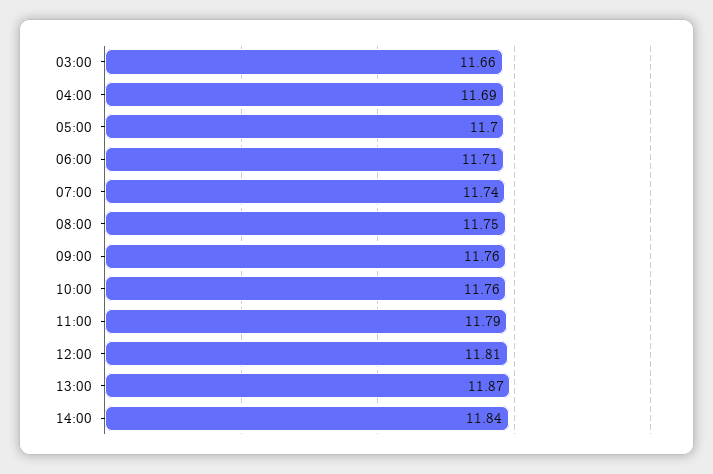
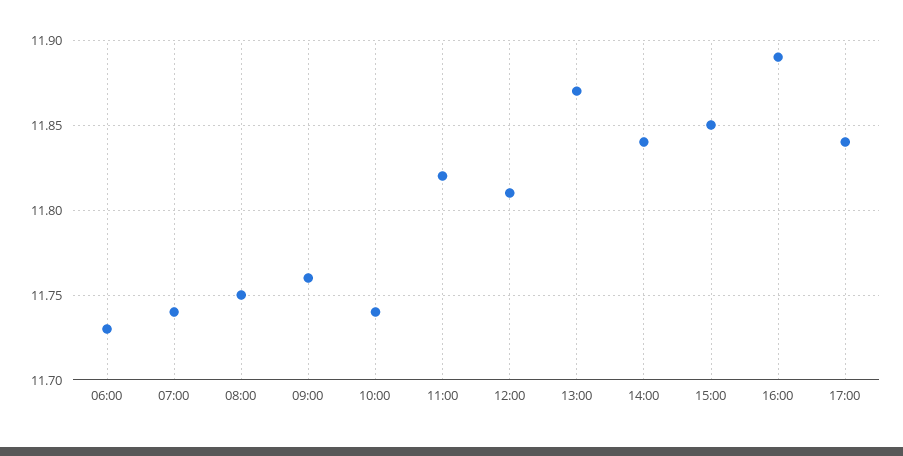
03:00: 11.66 -> none
04:00: 11.69 -> none
05:00: 11.7 -> none
06:00: 11.71 -> 11.73
10:00: 11.76 -> 11.74
11:00: 11.79 -> 11.82
15:00: none -> 11.85
16:00: none -> 11.89
17:00: none -> 11.84

